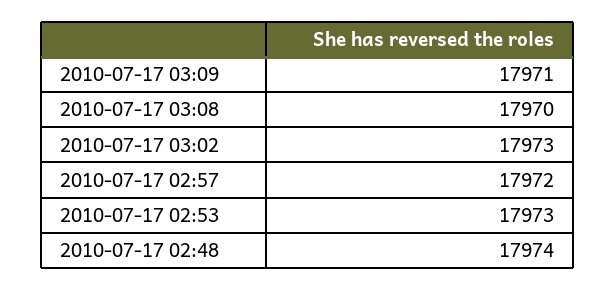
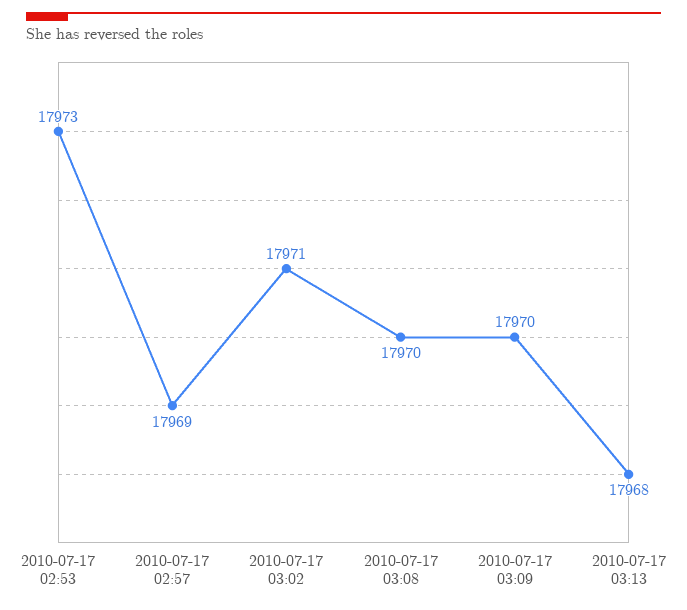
2010-07-17 03:09: 17971 -> 17970
2010-07-17 03:02: 17973 -> 17971
2010-07-17 02:57: 17972 -> 17969
2010-07-17 02:48: 17974 -> none
2010-07-17 03:13: none -> 17968

